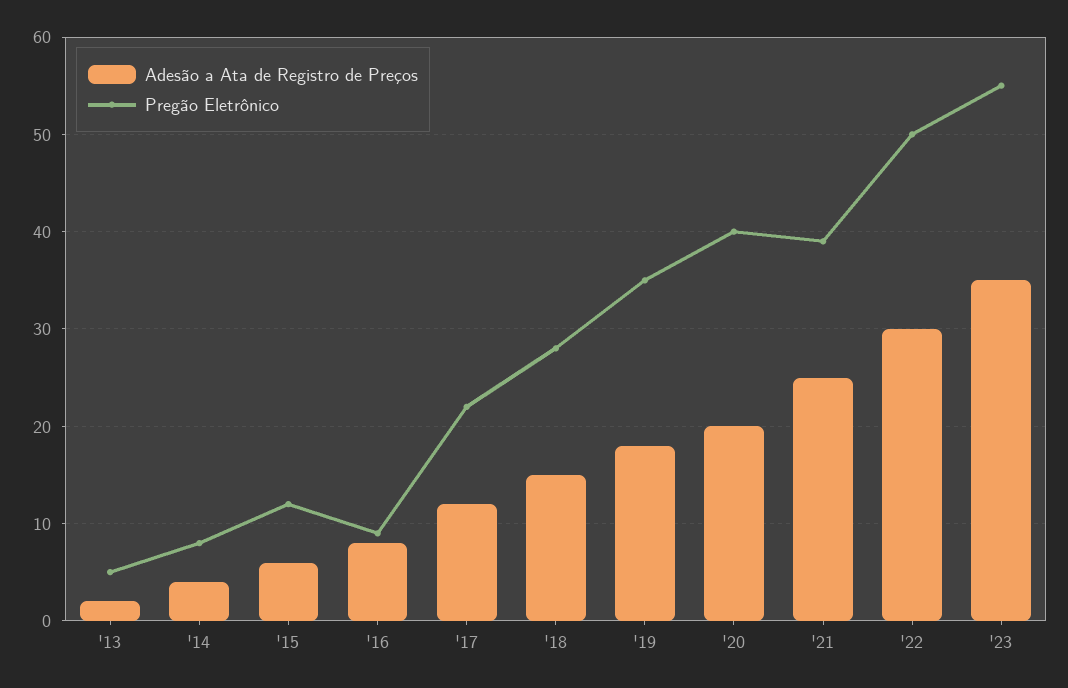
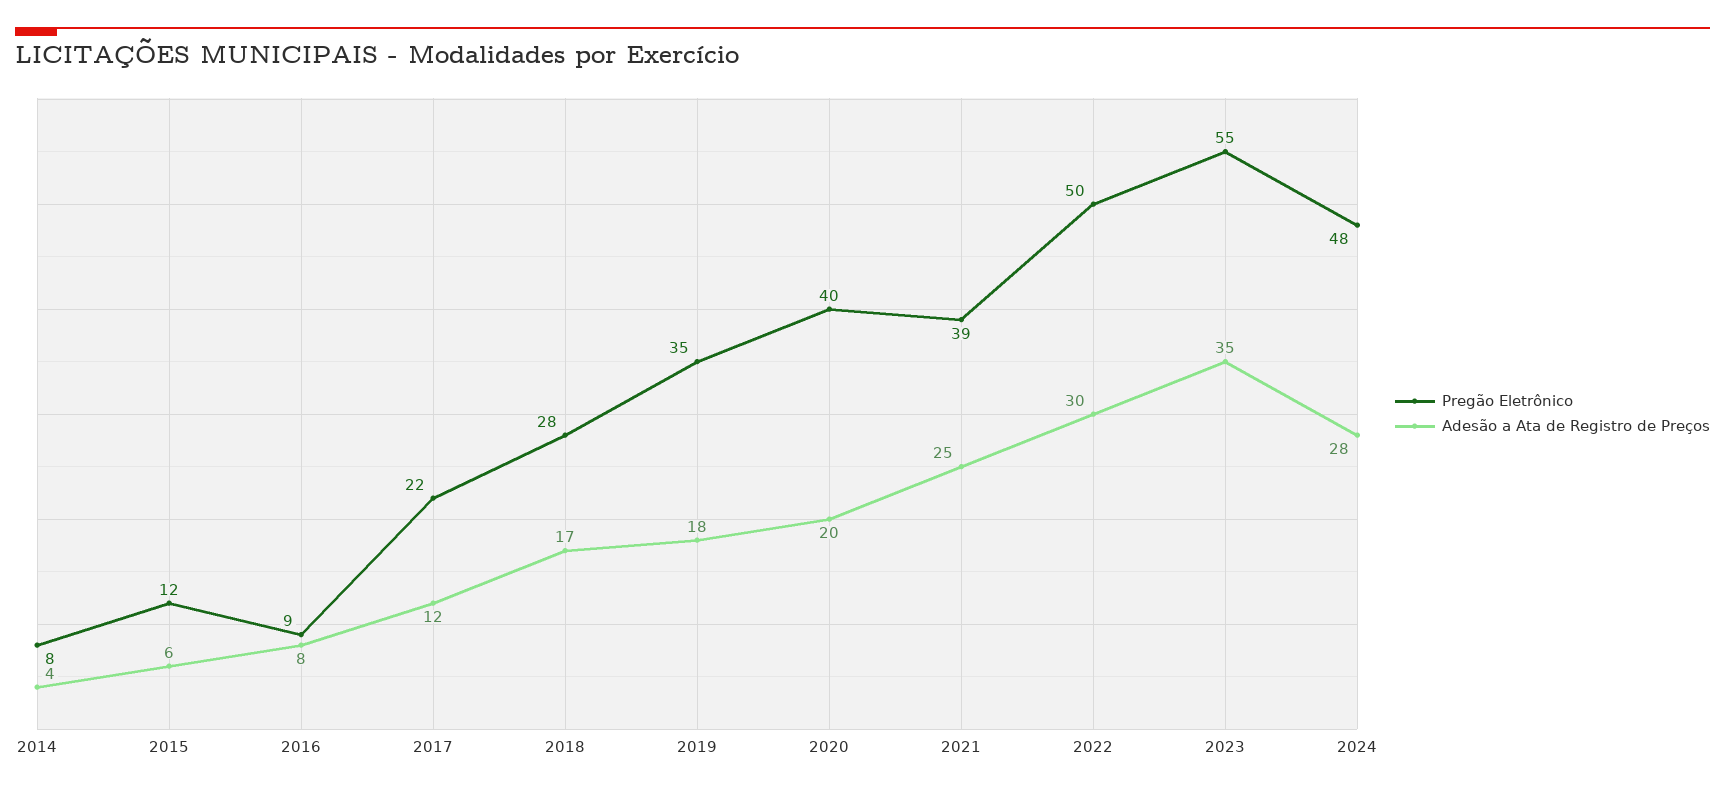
Adesão a Ata de Registro de Preços, '13: 2 -> none
Pregão Eletrônico, '13: 5 -> none
Adesão a Ata de Registro de Preços, '18: 15 -> 17
Pregão Eletrônico, 2024: none -> 48
Adesão a Ata de Registro de Preços, 2024: none -> 28

